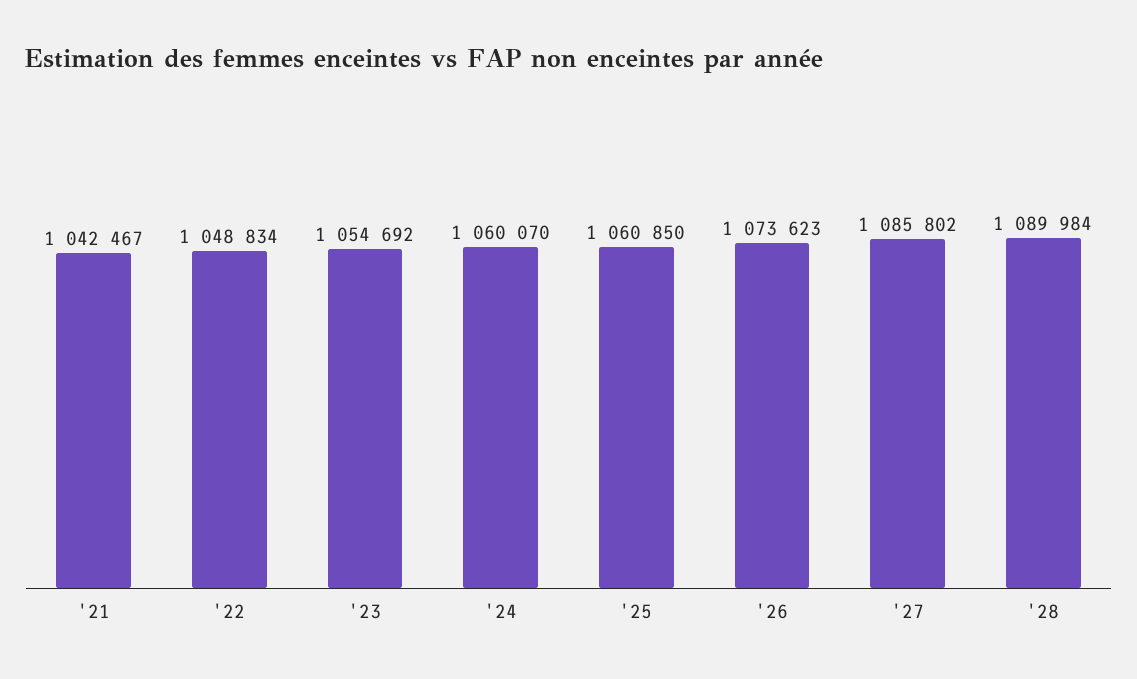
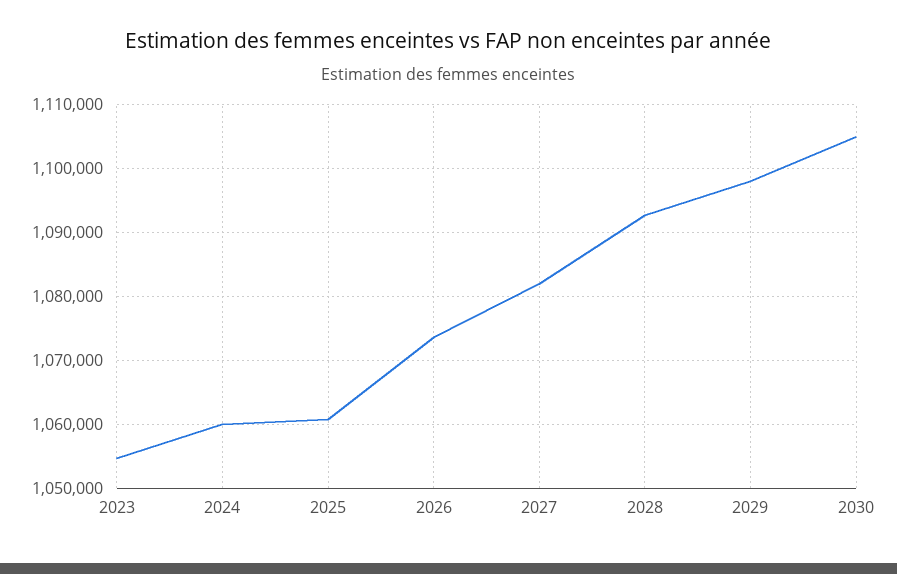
'21: 1042467 -> none
'22: 1048834 -> none
'27: 1085802 -> 1082000
'28: 1089984 -> 1093000
2029: none -> 1098000
2030: none -> 1105000

